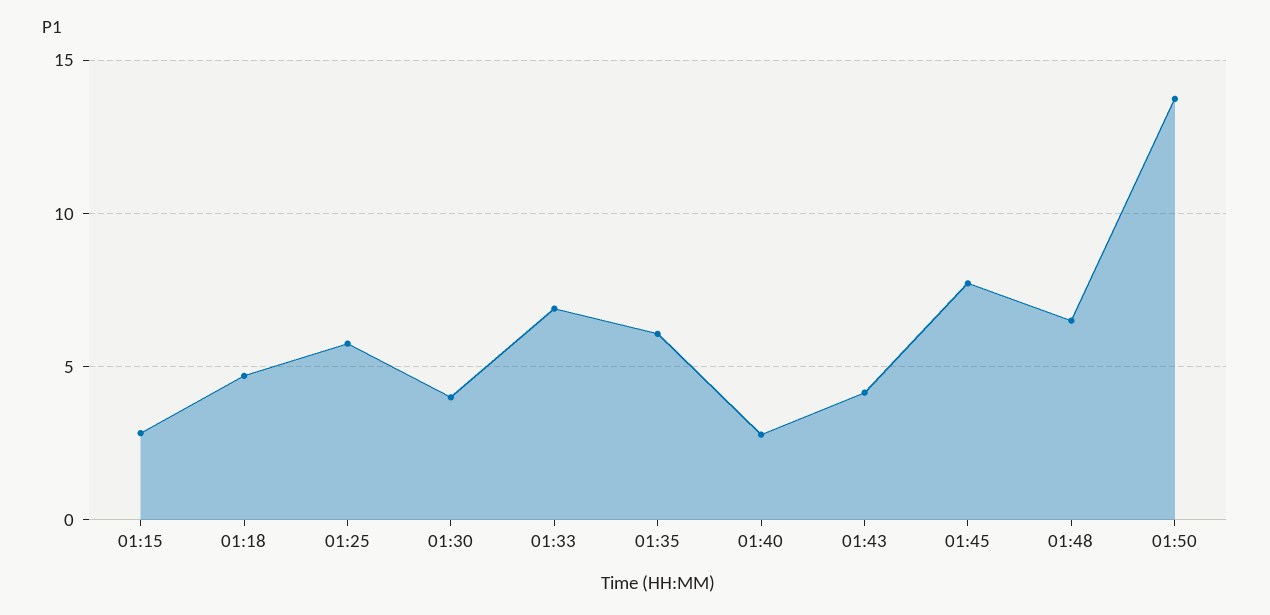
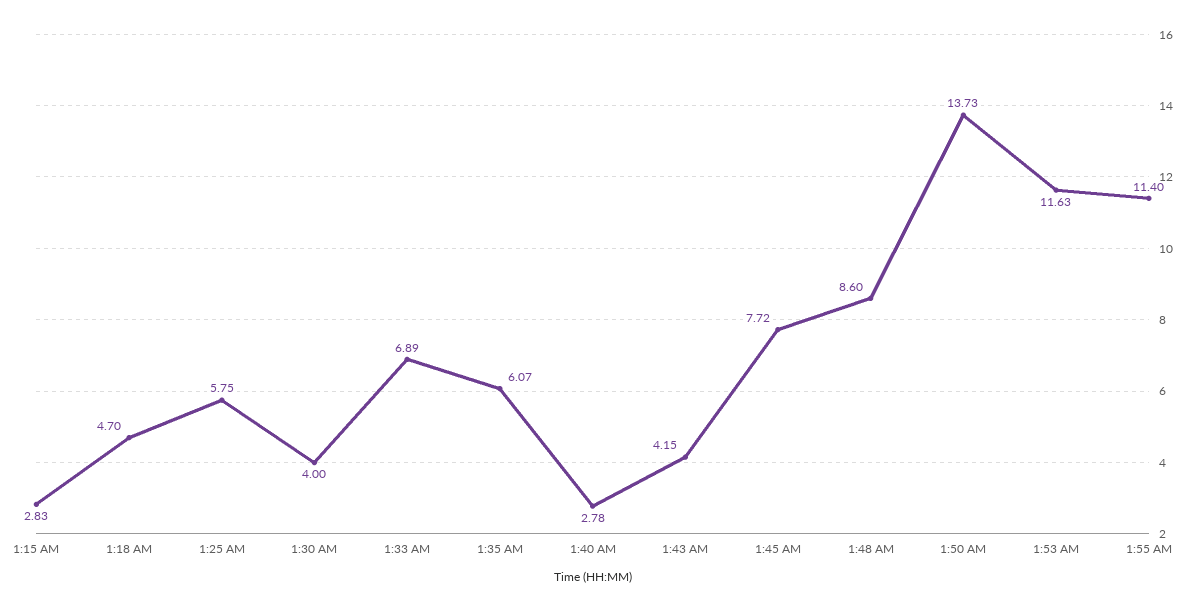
01:48: 6.5 -> 8.6
1:53 AM: none -> 11.63
1:55 AM: none -> 11.4

